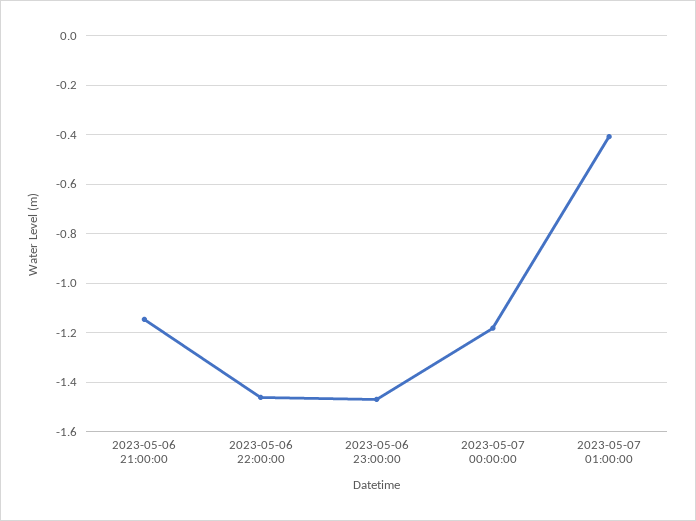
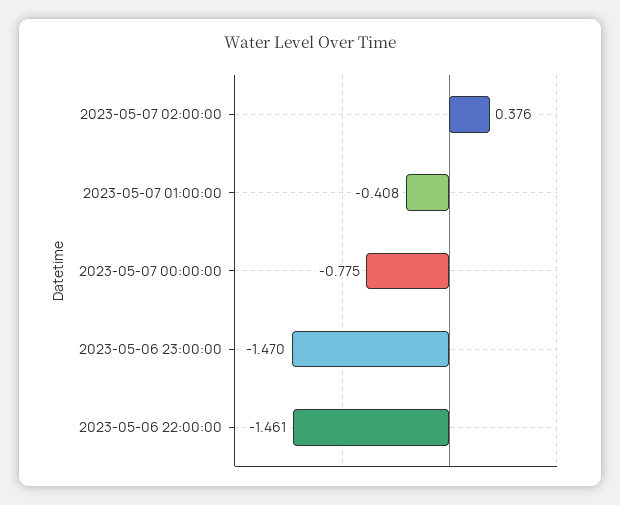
2023-05-06 21:00:00: -1.15 -> none
2023-05-07 00:00:00: -1.175 -> -0.775
2023-05-07 02:00:00: none -> 0.376

